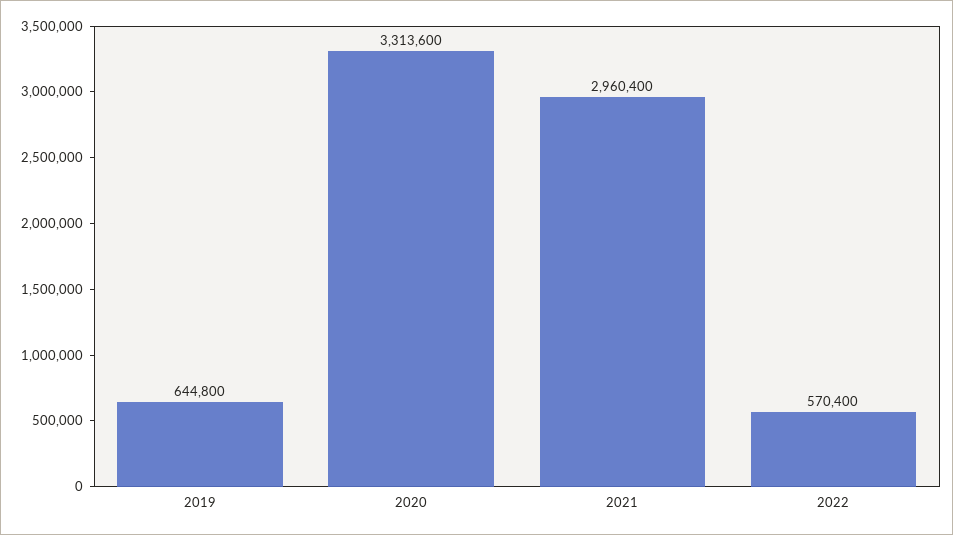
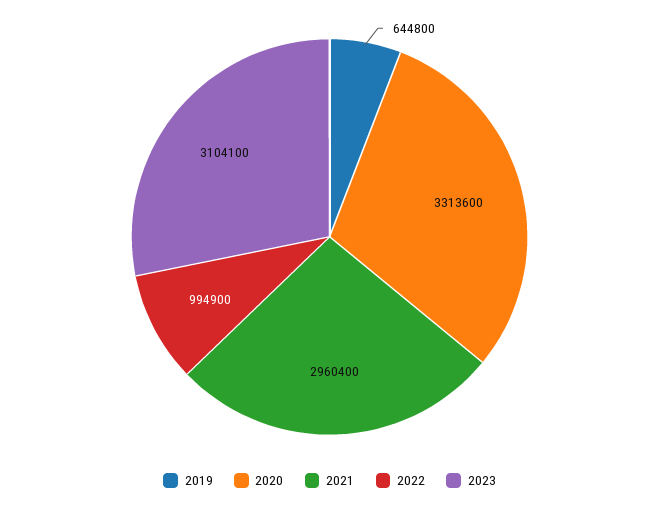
2022: 570400 -> 994900
2023: none -> 3104100

